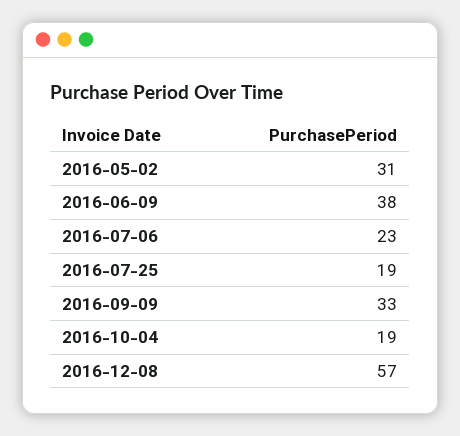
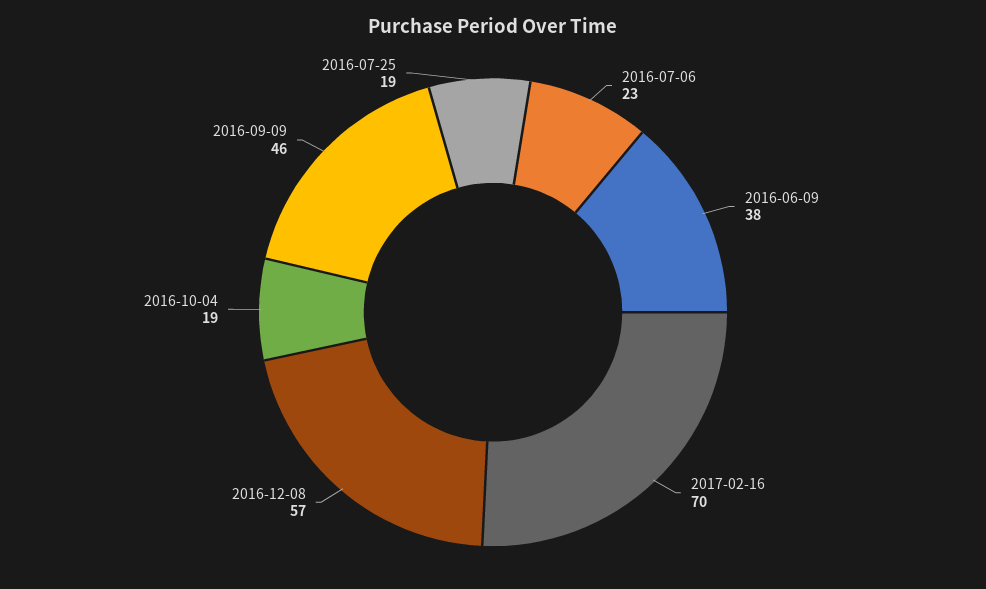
2016-05-02: 31 -> none
2016-09-09: 33 -> 46
2017-02-16: none -> 70

